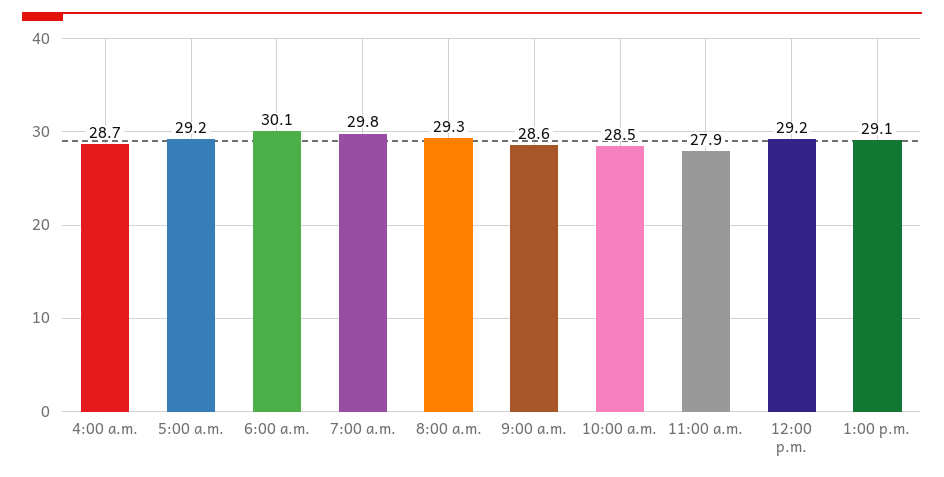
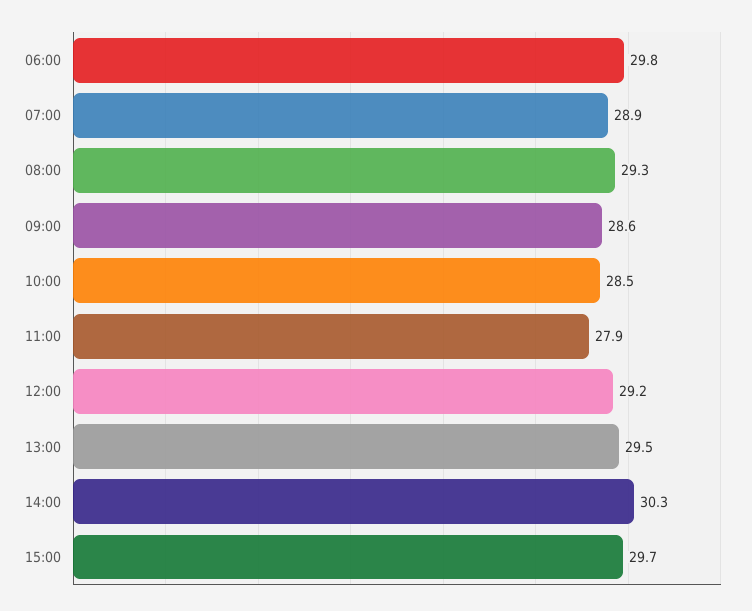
4:00 a.m.: 28.7 -> none
5:00 a.m.: 29.2 -> none
6:00 a.m.: 30.1 -> 29.8
7:00 a.m.: 29.8 -> 28.9
1:00 p.m.: 29.1 -> 29.5
14:00: none -> 30.3
15:00: none -> 29.7

